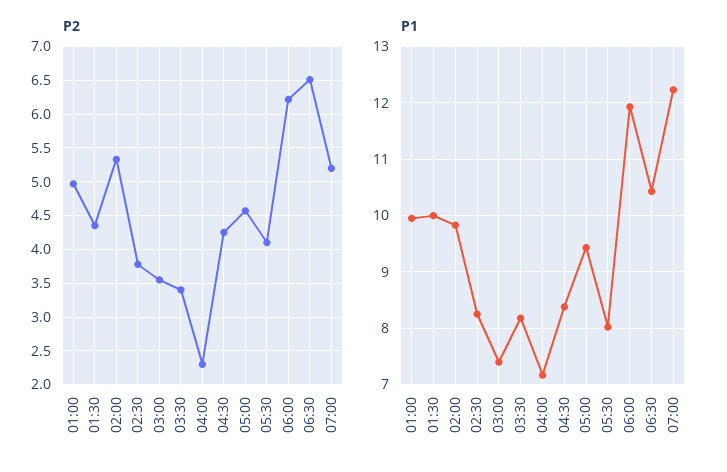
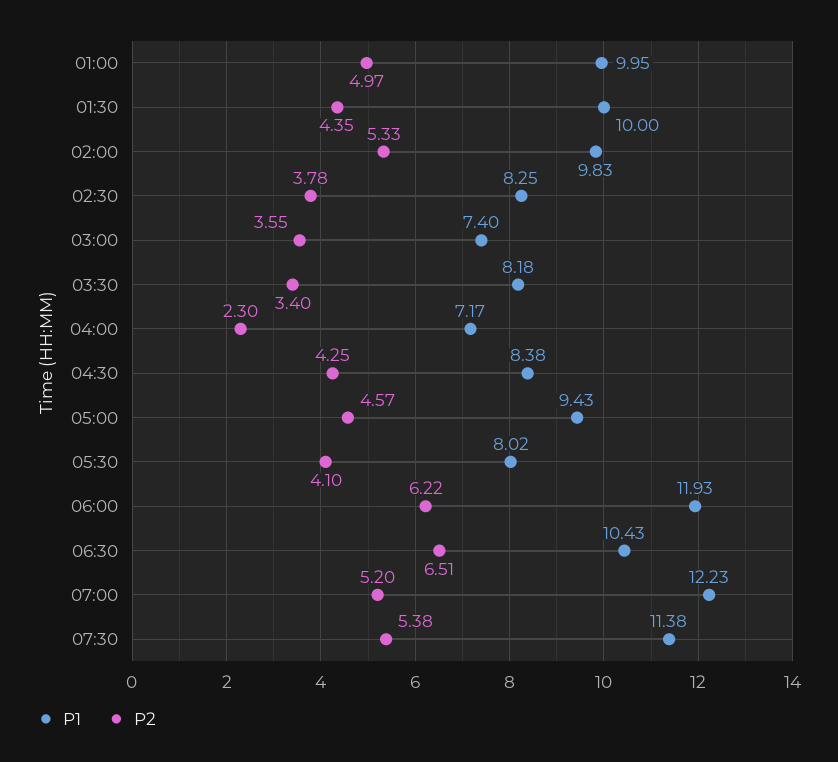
P1, 07:30: none -> 11.38
P2, 07:30: none -> 5.38

